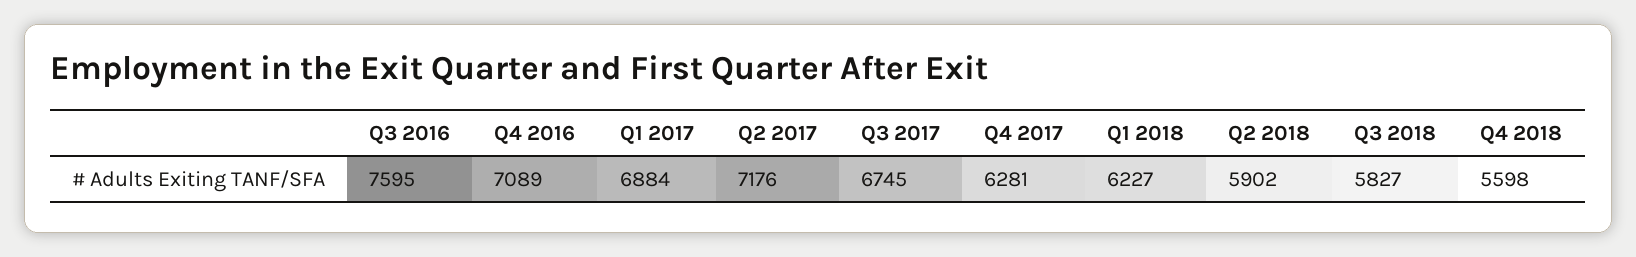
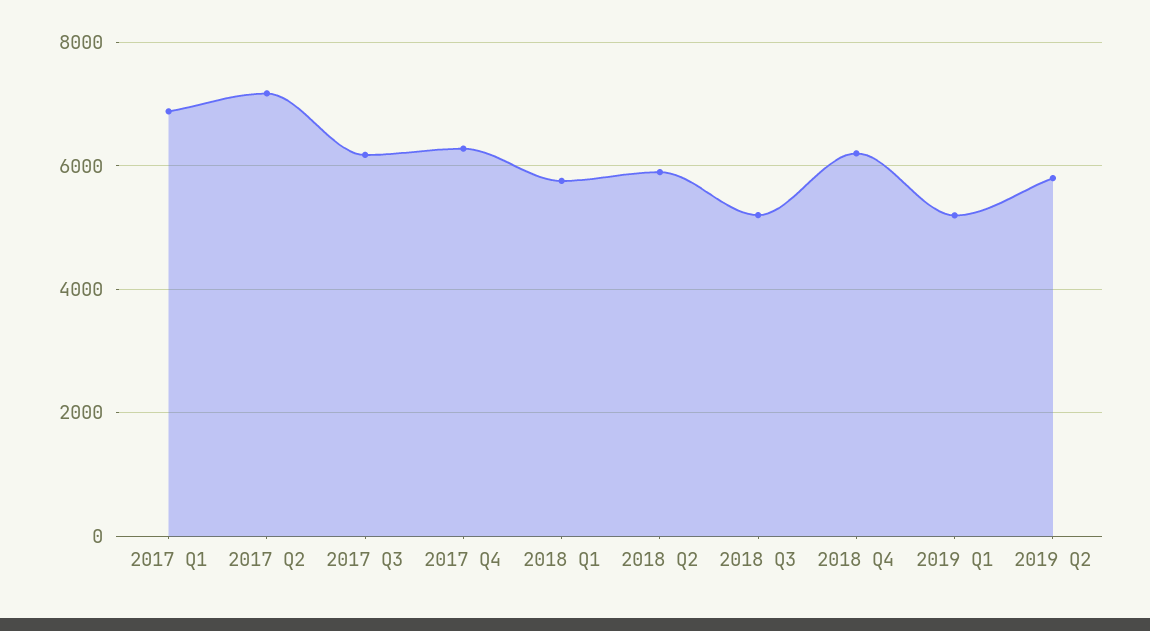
Q3 2016: 7595 -> none
Q4 2016: 7089 -> none
Q3 2017: 6745 -> 6200
Q1 2018: 6227 -> 5800
Q3 2018: 5827 -> 5200
Q4 2018: 5598 -> 6200
2019 Q1: none -> 5200
2019 Q2: none -> 5800

